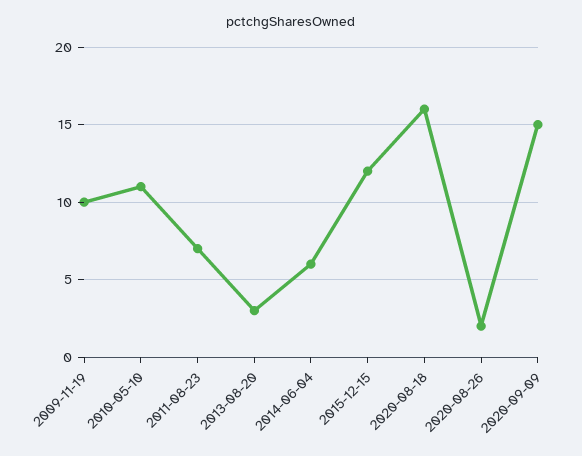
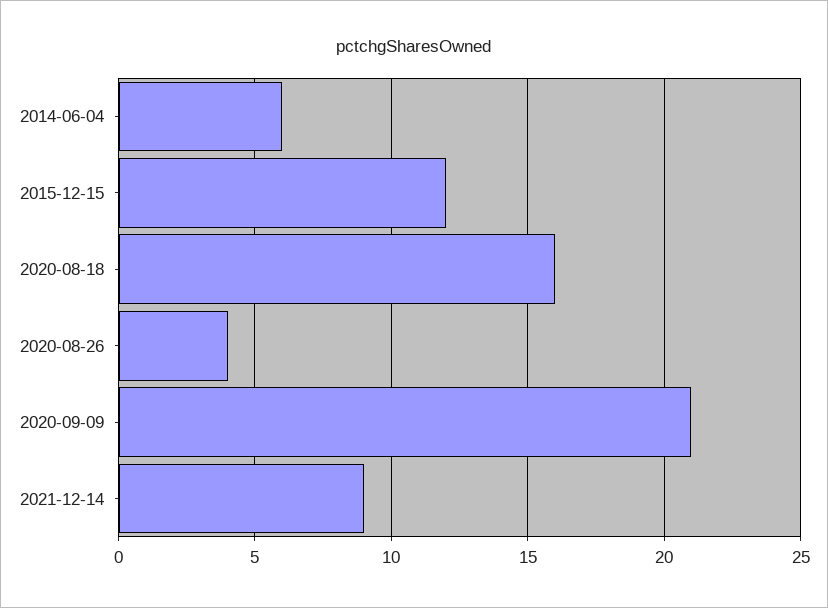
2009-11-19: 10 -> none
2010-05-10: 11 -> none
2011-08-23: 7 -> none
2013-08-20: 3 -> none
2020-08-26: 2 -> 4
2020-09-09: 15 -> 21
2021-12-14: none -> 9

